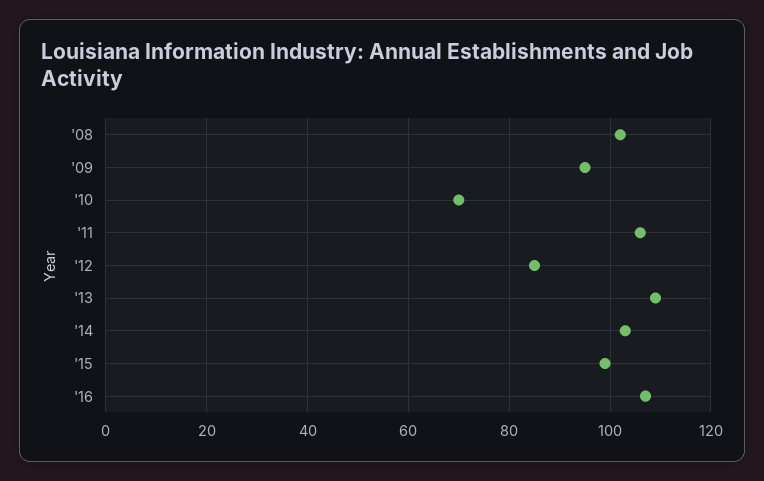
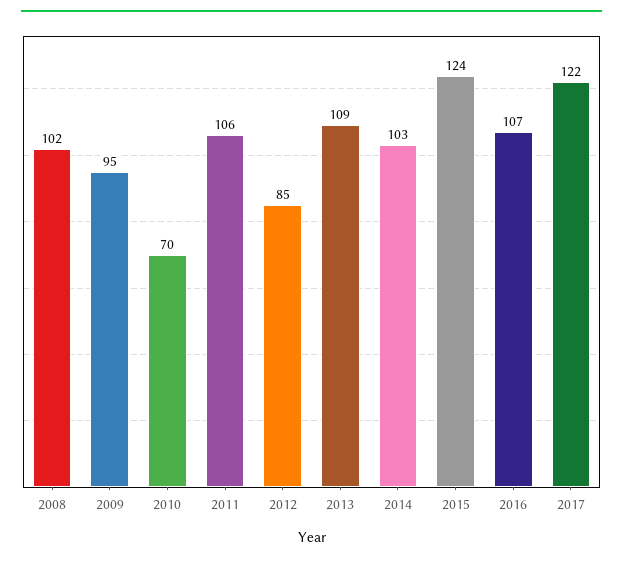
'15: 100 -> 124
2017: none -> 122

